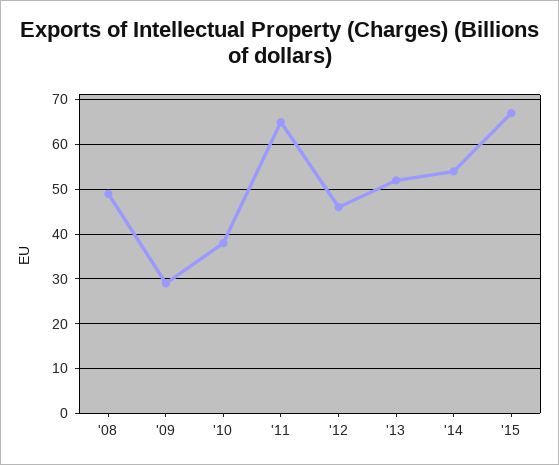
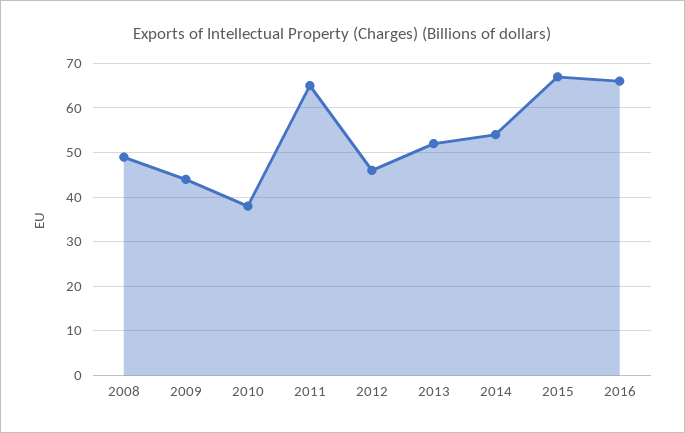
'09: 30 -> 45
2016: none -> 65

